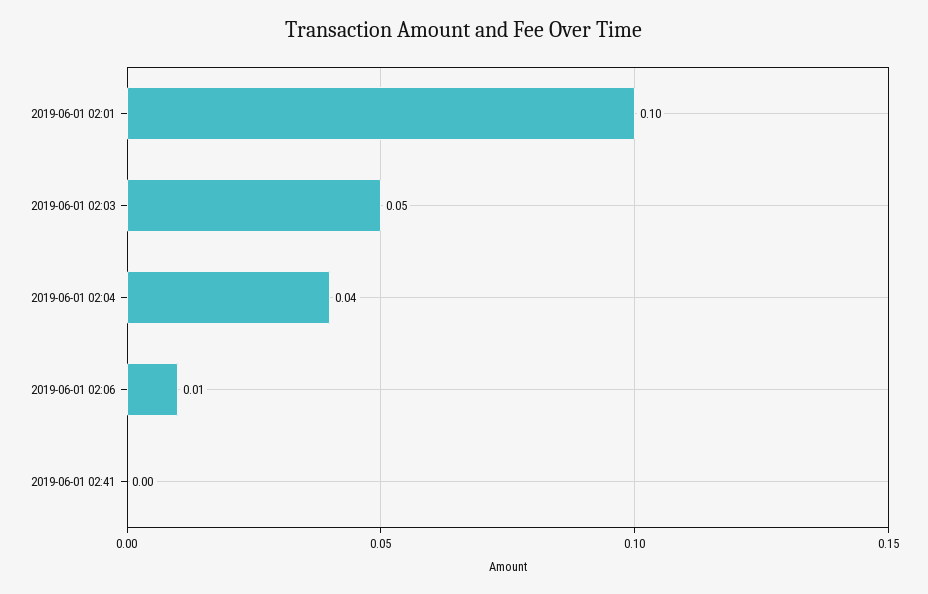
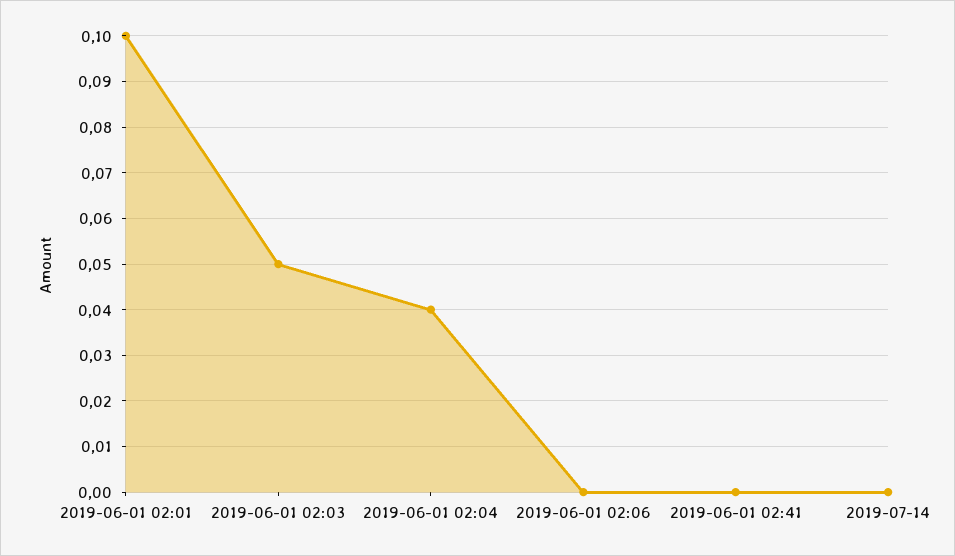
2019-06-01 02:06: 0.01 -> 0
2019-07-14: none -> 0

